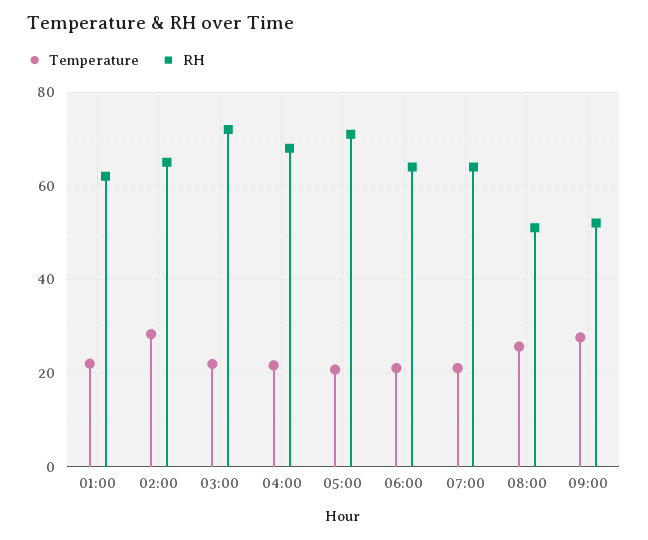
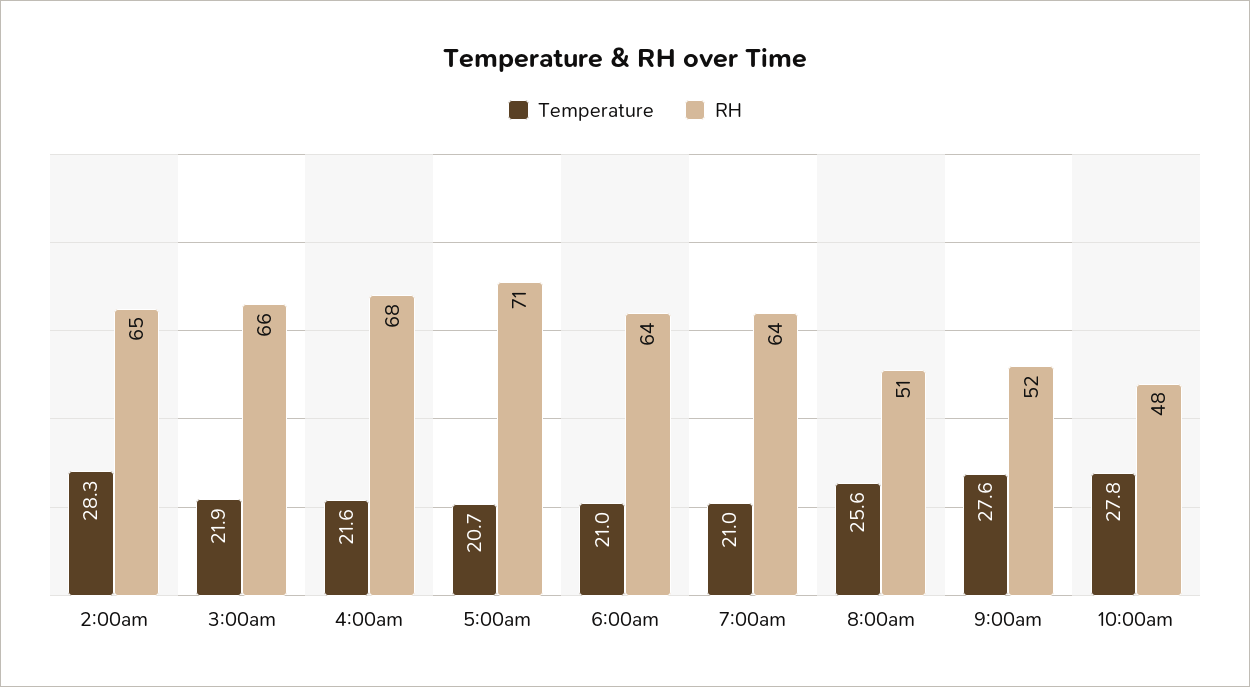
Temperature, 01:00: 22 -> none
RH, 01:00: 62 -> none
RH, 03:00: 72 -> 66
Temperature, 10:00am: none -> 27.8
RH, 10:00am: none -> 48

